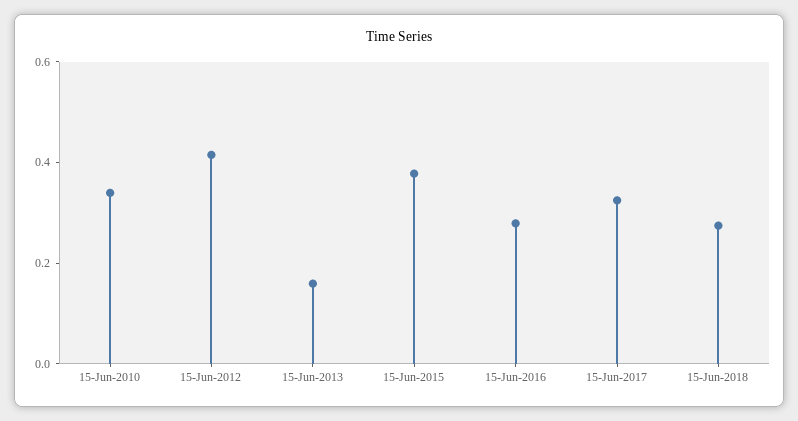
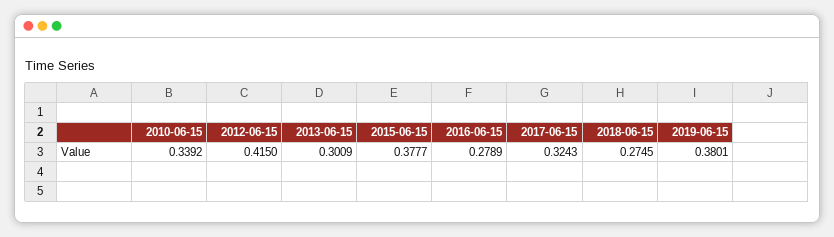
15-Jun-2013: 0.15 -> 0.3009
2019-06-15: none -> 0.3801

